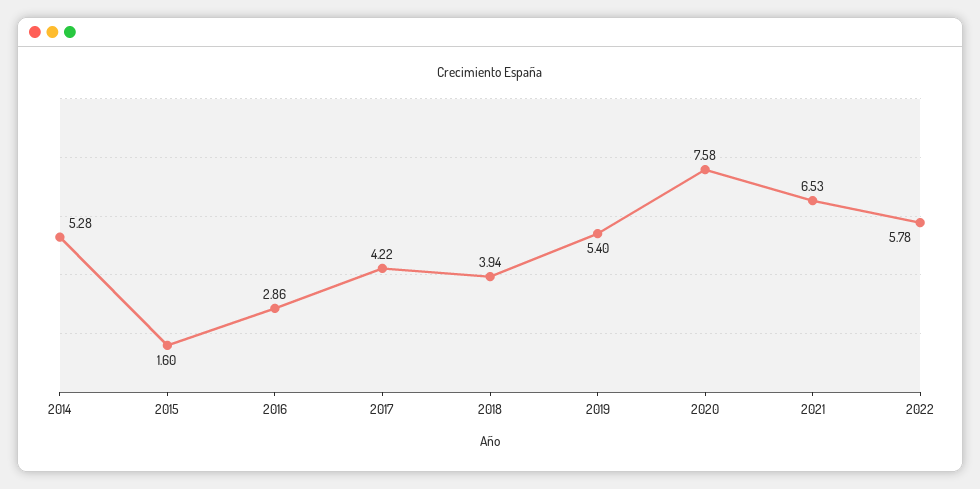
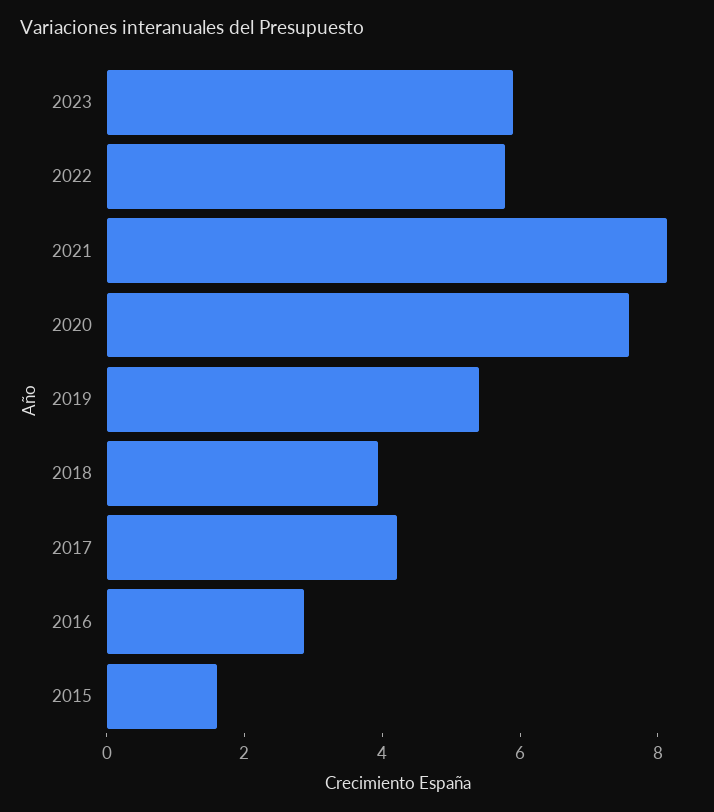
2014: 5.28 -> none
2021: 6.53 -> 8
2023: none -> 6

